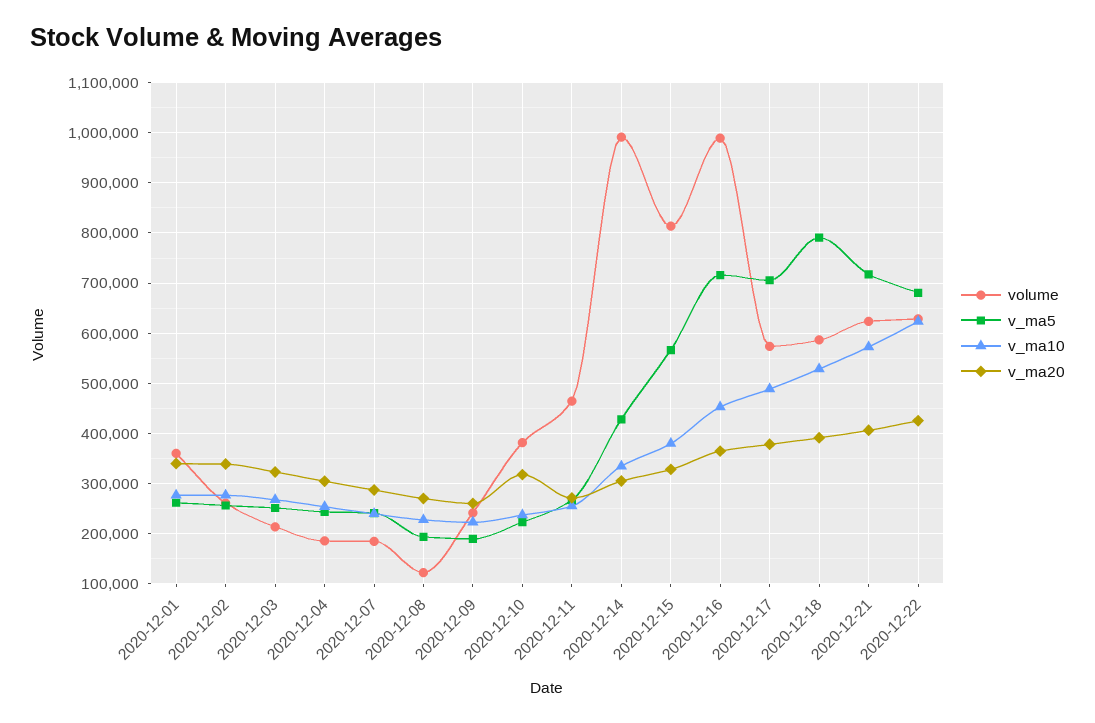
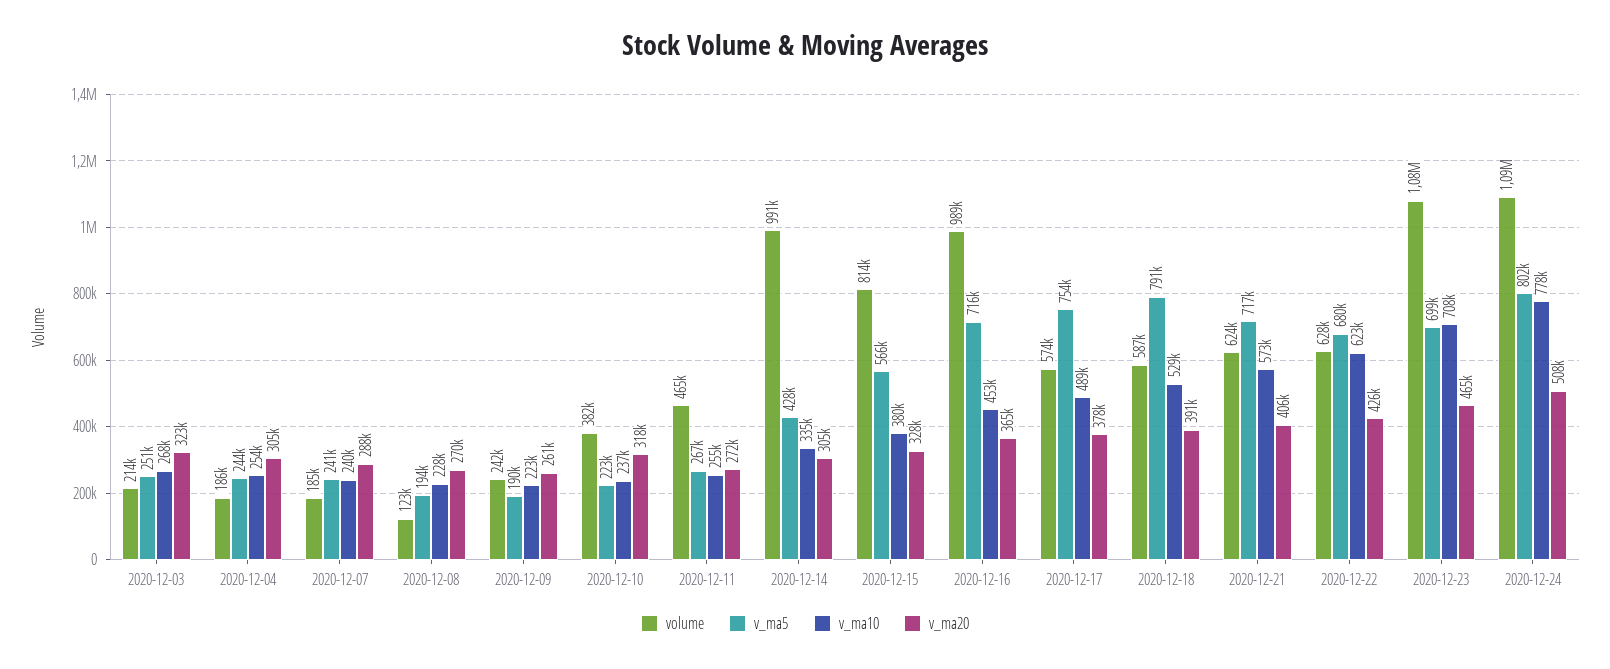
volume, 2020-12-01: 360000 -> none
v_ma5, 2020-12-01: 260000 -> none
v_ma10, 2020-12-01: 280000 -> none
v_ma20, 2020-12-01: 340000 -> none
volume, 2020-12-02: 260000 -> none
v_ma5, 2020-12-02: 260000 -> none
v_ma10, 2020-12-02: 280000 -> none
v_ma20, 2020-12-02: 340000 -> none
v_ma5, 2020-12-17: 700000 -> 754000
volume, 2020-12-23: none -> 1080000
v_ma5, 2020-12-23: none -> 699000
v_ma10, 2020-12-23: none -> 708000
v_ma20, 2020-12-23: none -> 465000
volume, 2020-12-24: none -> 1090000
v_ma5, 2020-12-24: none -> 802000
v_ma10, 2020-12-24: none -> 778000
v_ma20, 2020-12-24: none -> 508000

